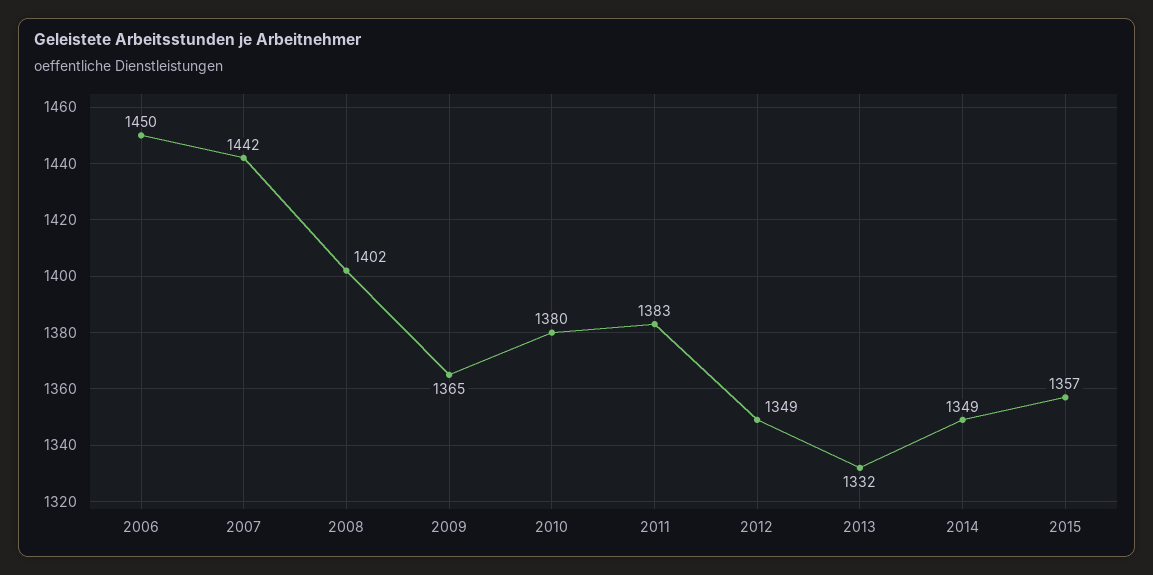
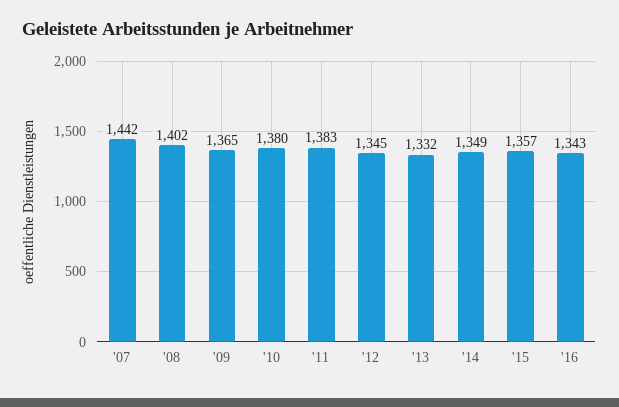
2006: 1450 -> none
2012: 1349 -> 1345
'16: none -> 1343

